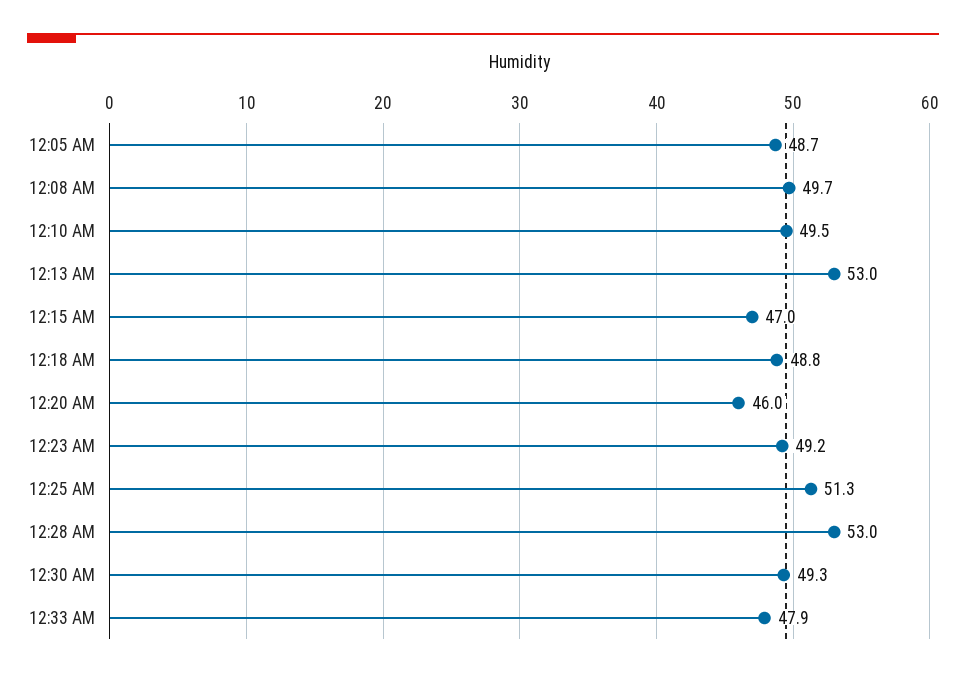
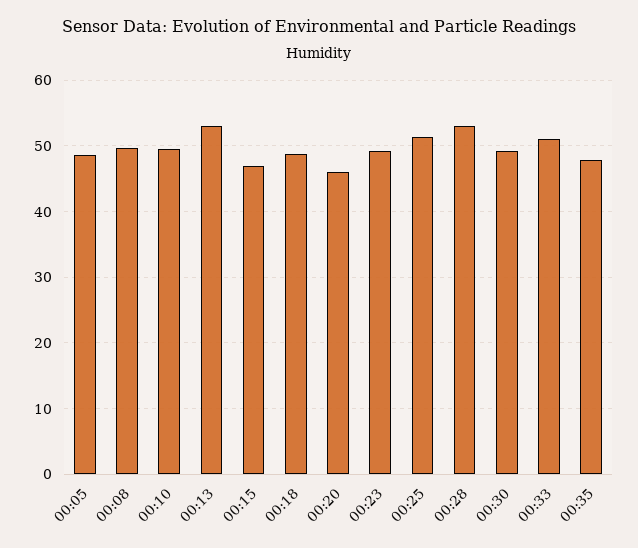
12:33 AM: 47.9 -> 51
00:35: none -> 48

